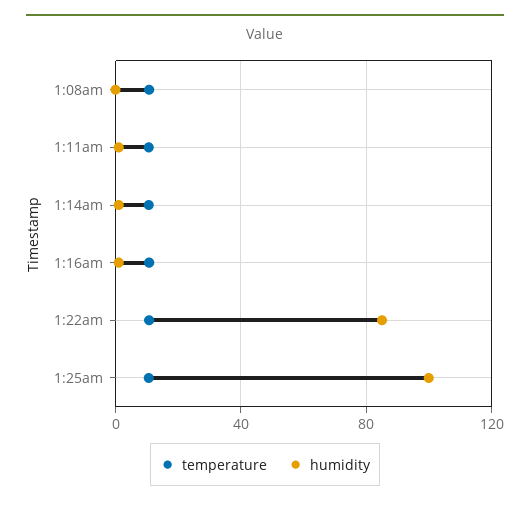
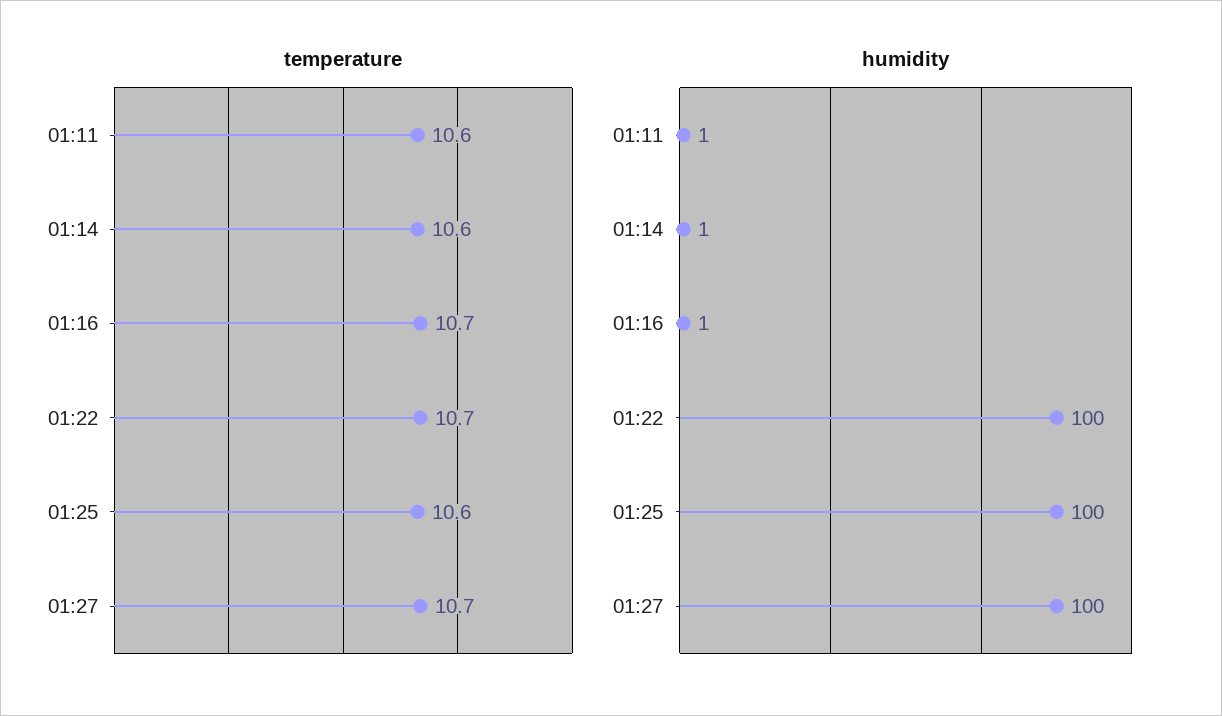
temperature, 1:08am: 10 -> none
humidity, 1:08am: 0 -> none
humidity, 1:22am: 85 -> 100
temperature, 01:27: none -> 10.7
humidity, 01:27: none -> 100

